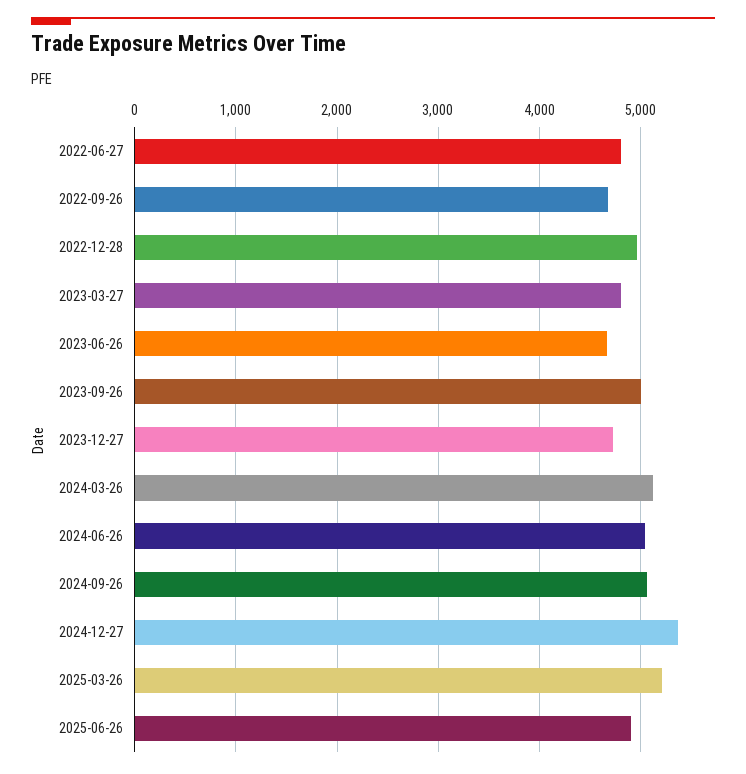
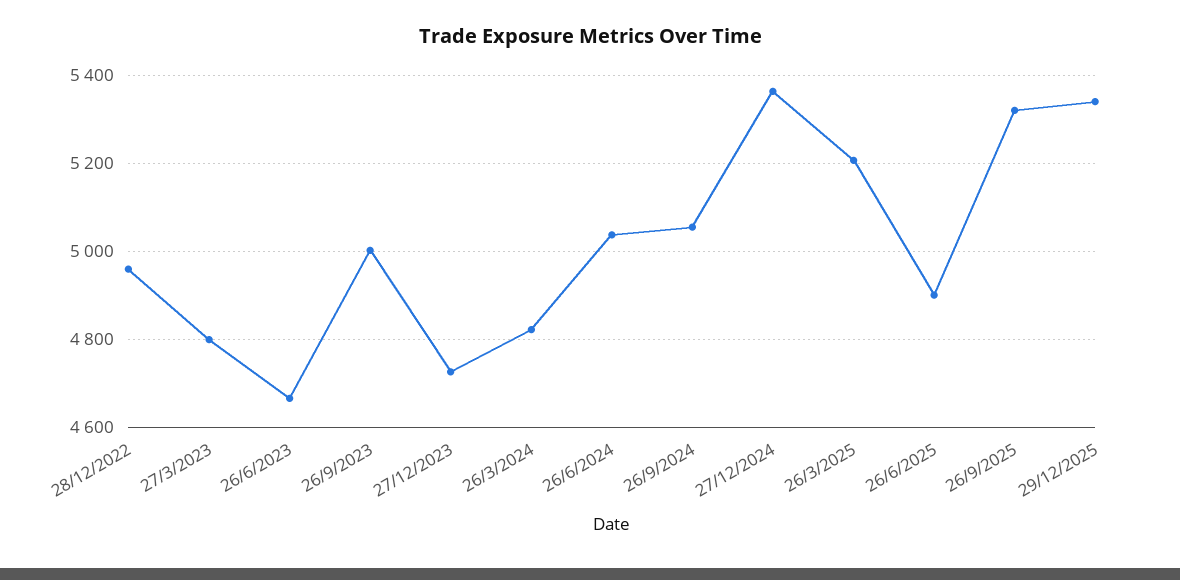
2022-06-27: 4800 -> none
2022-09-26: 4700 -> none
2024-03-26: 5100 -> 4820
26/9/2025: none -> 5320
29/12/2025: none -> 5340

